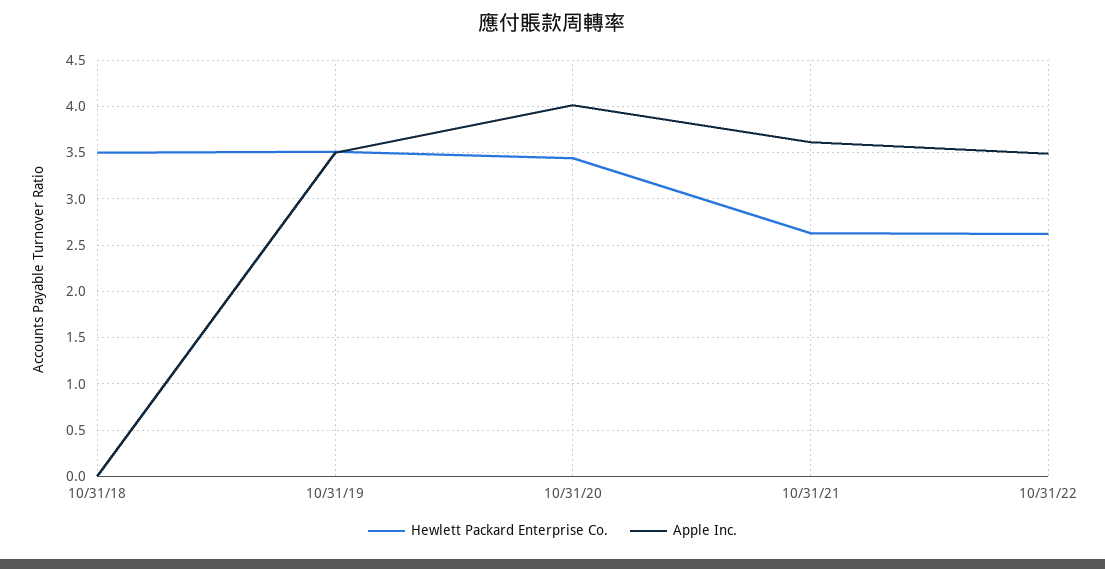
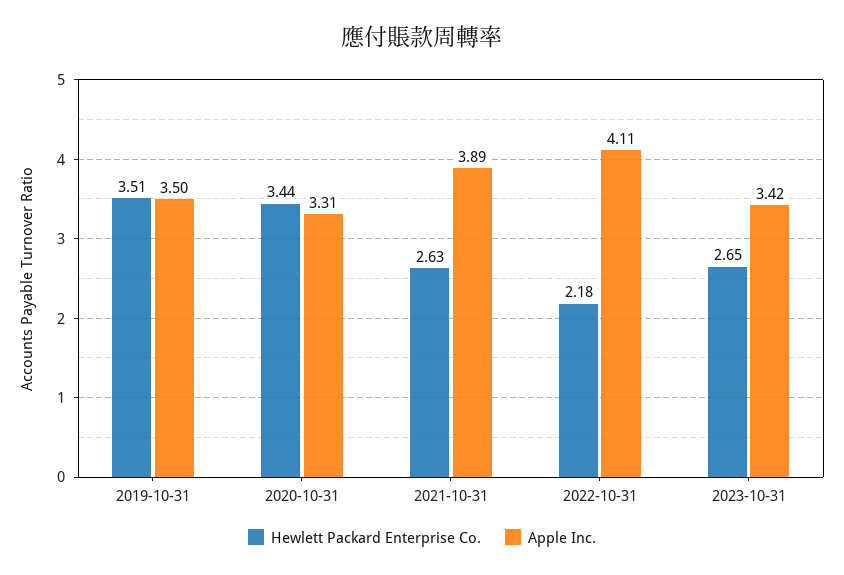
Hewlett Packard Enterprise Co., 10/31/18: 3.5 -> none
Apple Inc., 10/31/18: 0 -> none
Apple Inc., 10/31/20: 4 -> 3.31
Apple Inc., 10/31/21: 3.6 -> 3.89
Hewlett Packard Enterprise Co., 10/31/22: 2.6 -> 2.18
Apple Inc., 10/31/22: 3.5 -> 4.11
Hewlett Packard Enterprise Co., 2023-10-31: none -> 2.65
Apple Inc., 2023-10-31: none -> 3.42

